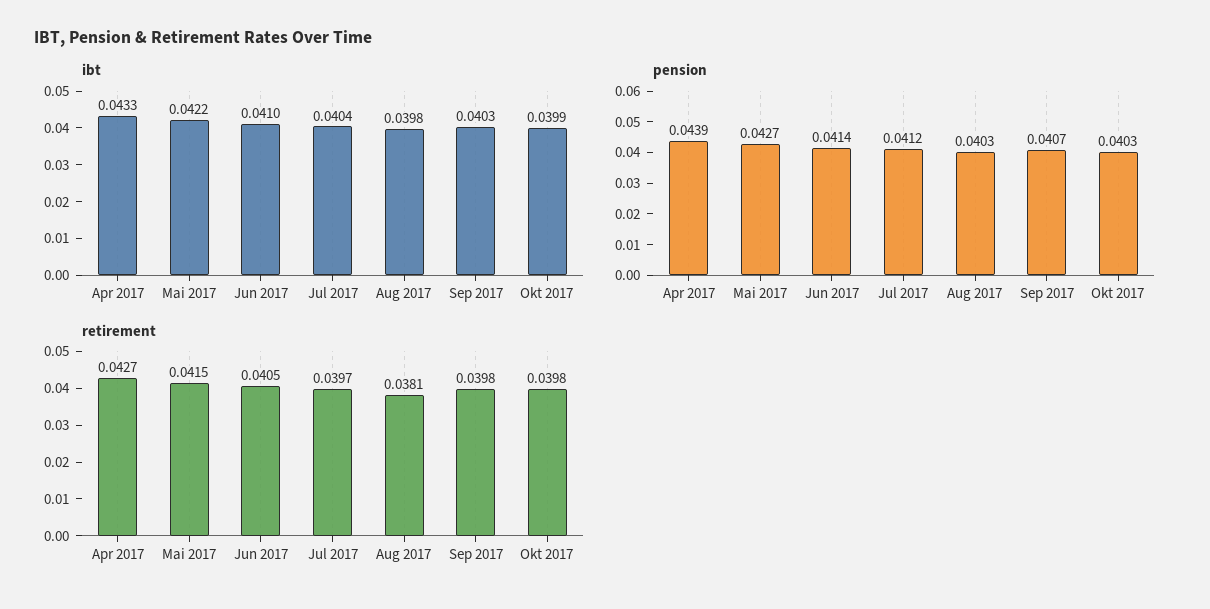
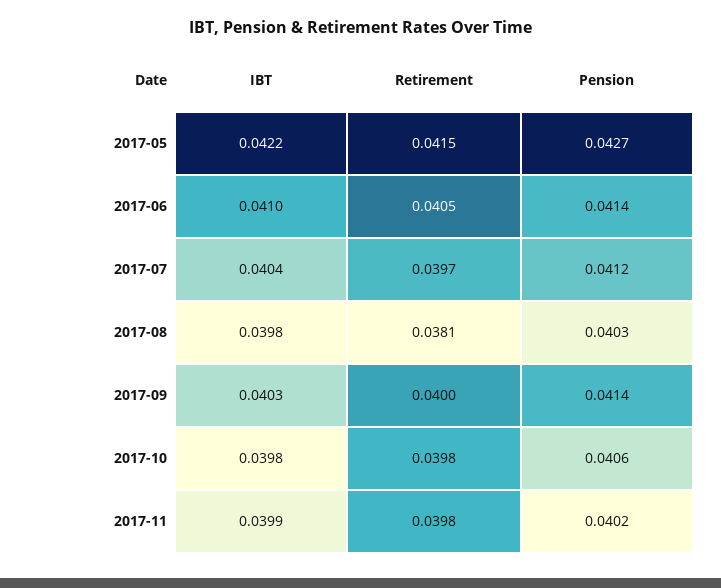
ibt, Apr 2017: 0.0433 -> none
ibt, Okt 2017: 0.0399 -> 0.0398
pension, Apr 2017: 0.0439 -> none
pension, Sep 2017: 0.0407 -> 0.0414
pension, Okt 2017: 0.0403 -> 0.0406
retirement, Apr 2017: 0.0427 -> none
retirement, Sep 2017: 0.0398 -> 0.04
ibt, 2017-11: none -> 0.0399
retirement, 2017-11: none -> 0.0398
pension, 2017-11: none -> 0.0402

